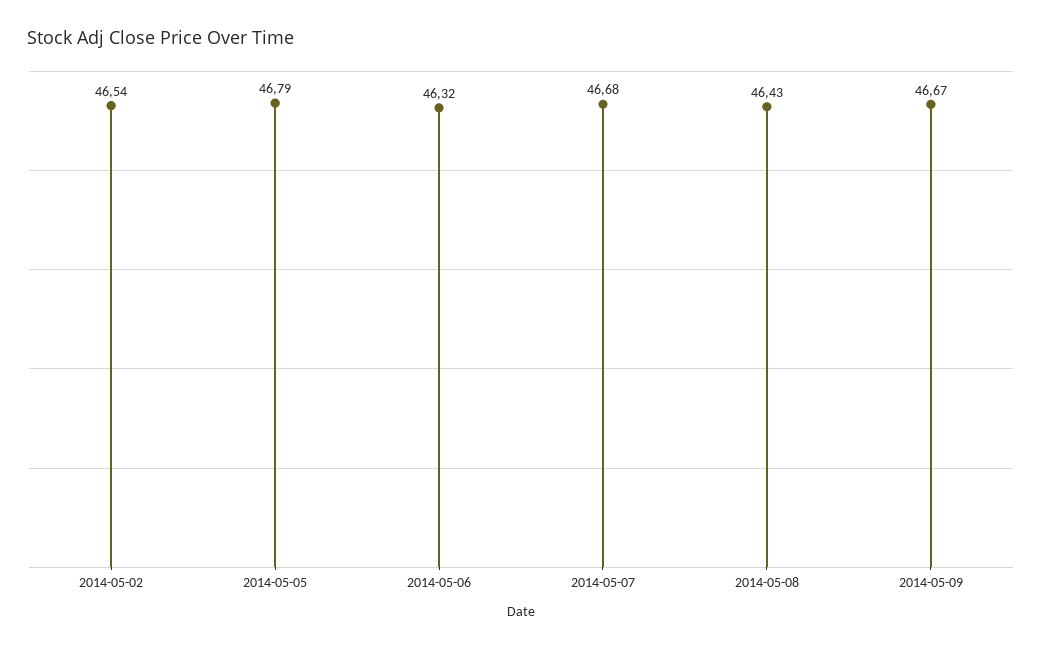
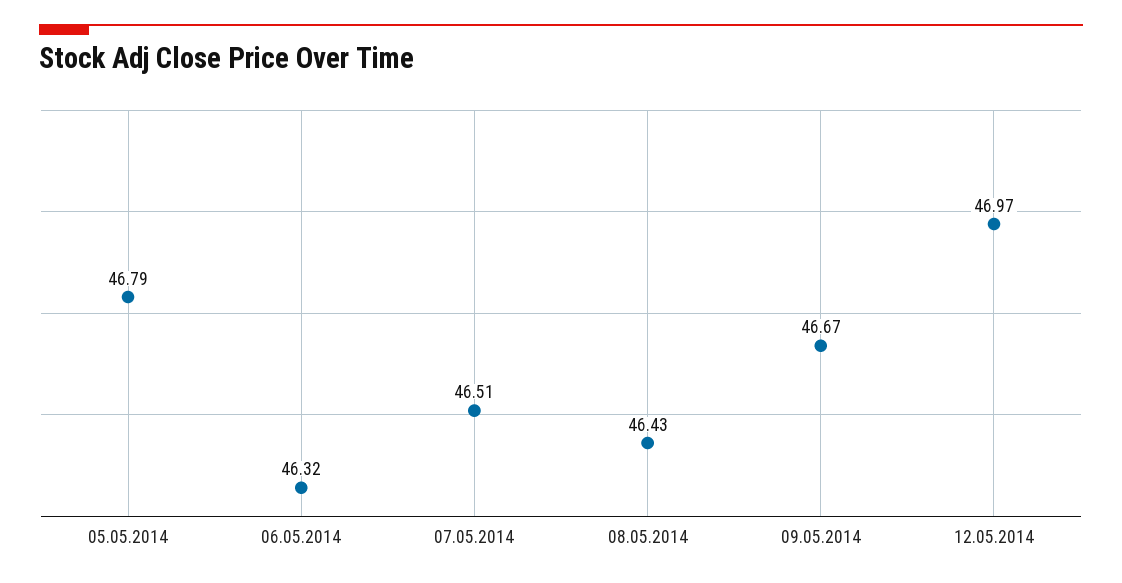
2014-05-02: 46.54 -> none
2014-05-07: 46.68 -> 46.51
12.05.2014: none -> 46.97

